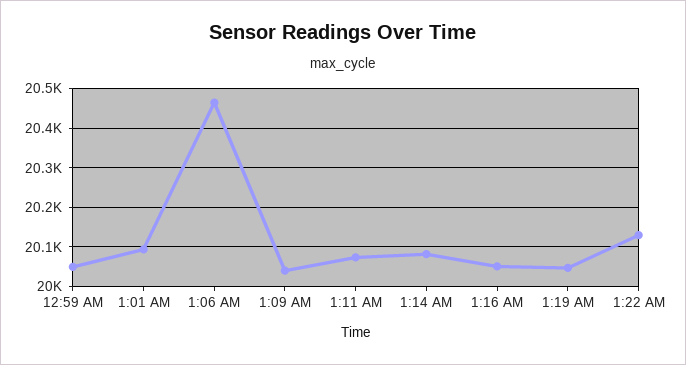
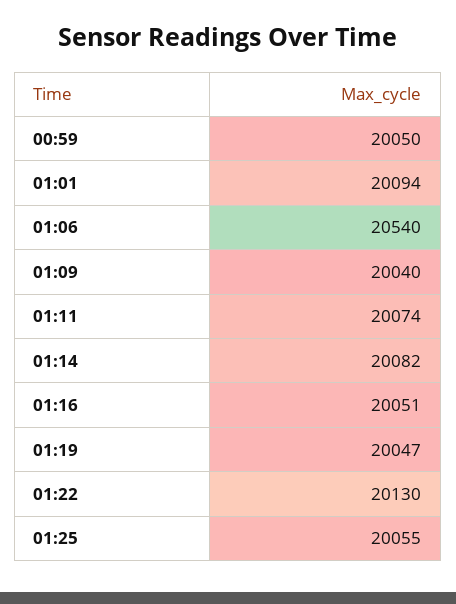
1:06 AM: 20460 -> 20540
01:25: none -> 20055

